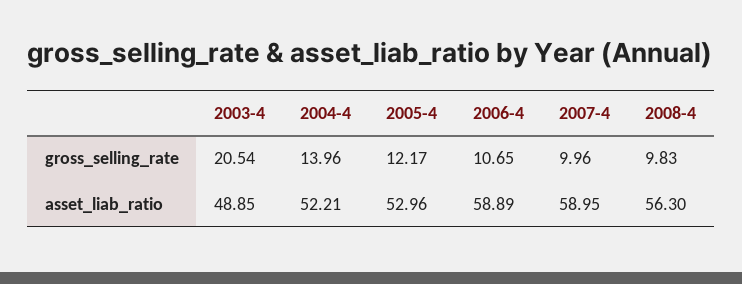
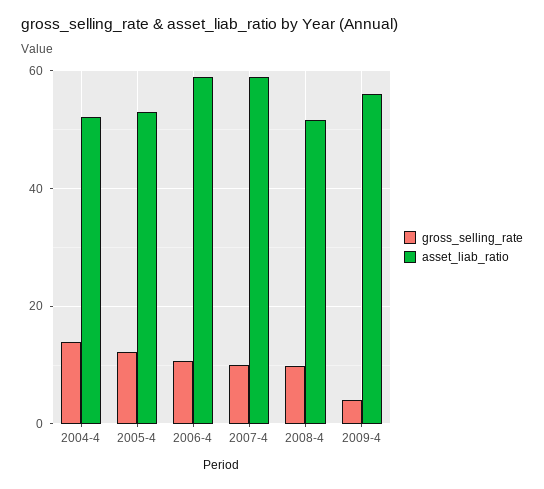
gross_selling_rate, 2003-4: 20.54 -> none
asset_liab_ratio, 2003-4: 48.85 -> none
asset_liab_ratio, 2008-4: 56.3 -> 52
gross_selling_rate, 2009-4: none -> 4
asset_liab_ratio, 2009-4: none -> 56

